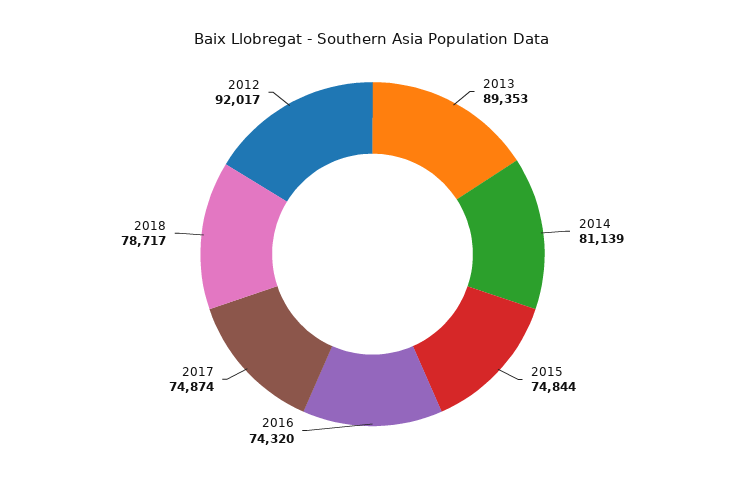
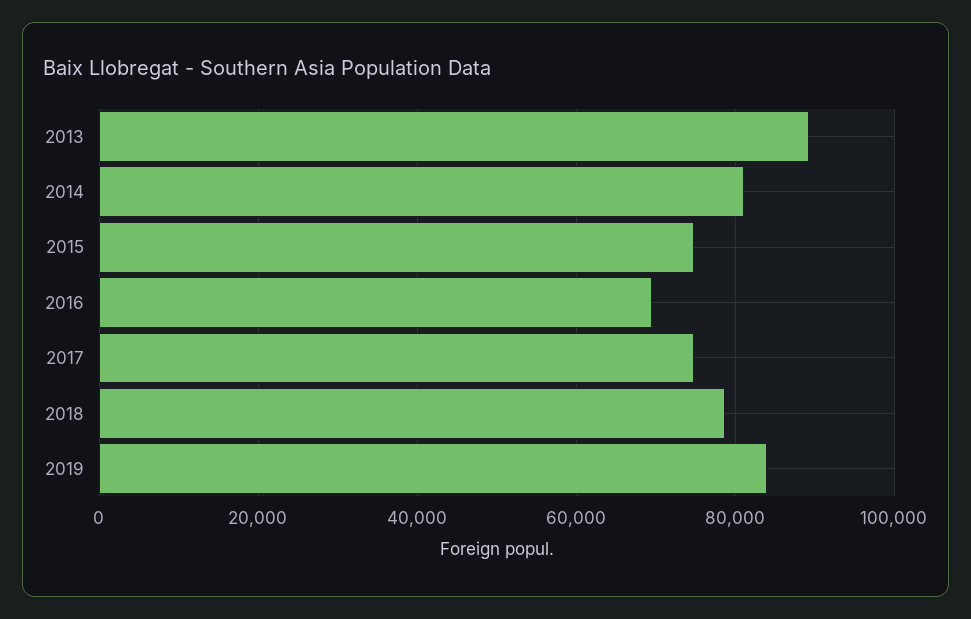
2016: 74320 -> 70000
2012: 92017 -> none
2019: none -> 84000

